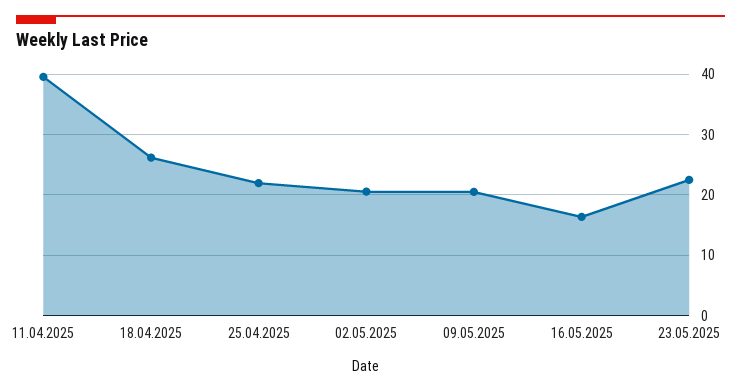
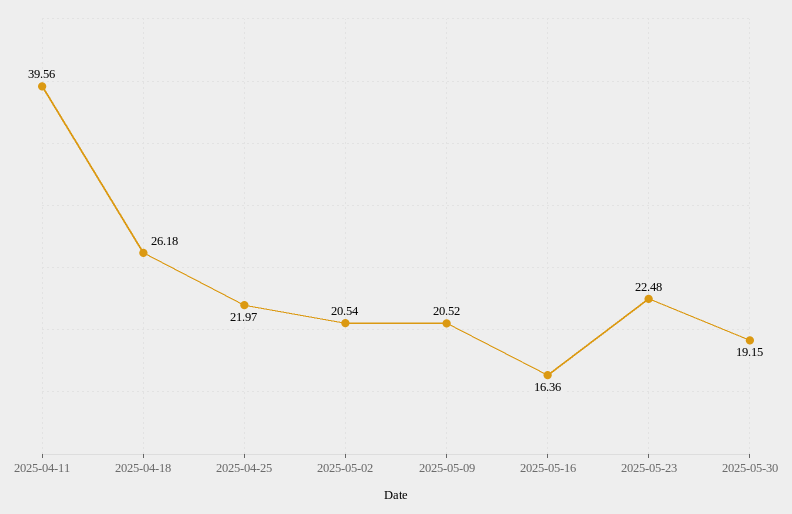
2025-05-30: none -> 19.15

